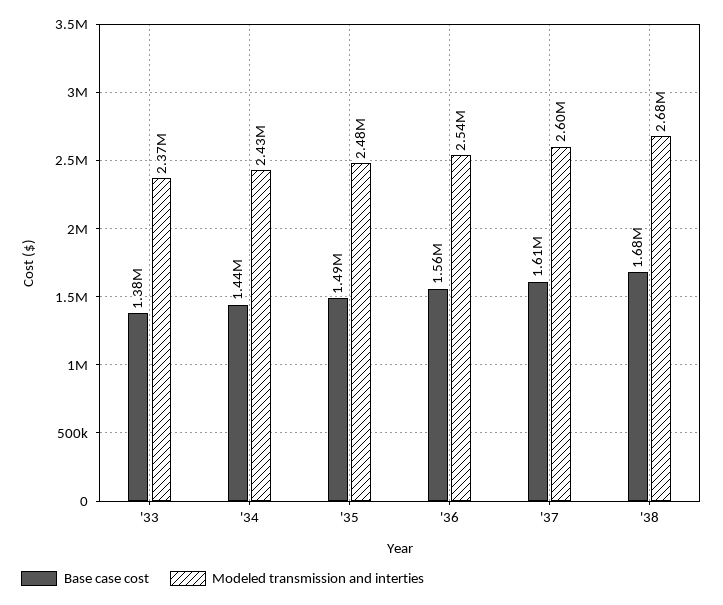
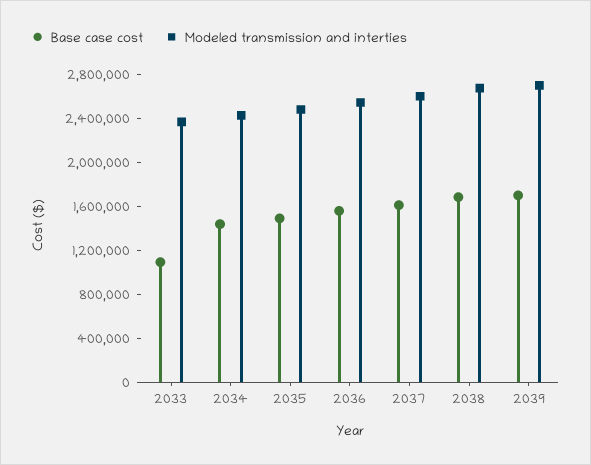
Base case cost, '33: 1380000 -> 1100000
Base case cost, 2039: none -> 1700000
Modeled transmission and interties, 2039: none -> 2700000

